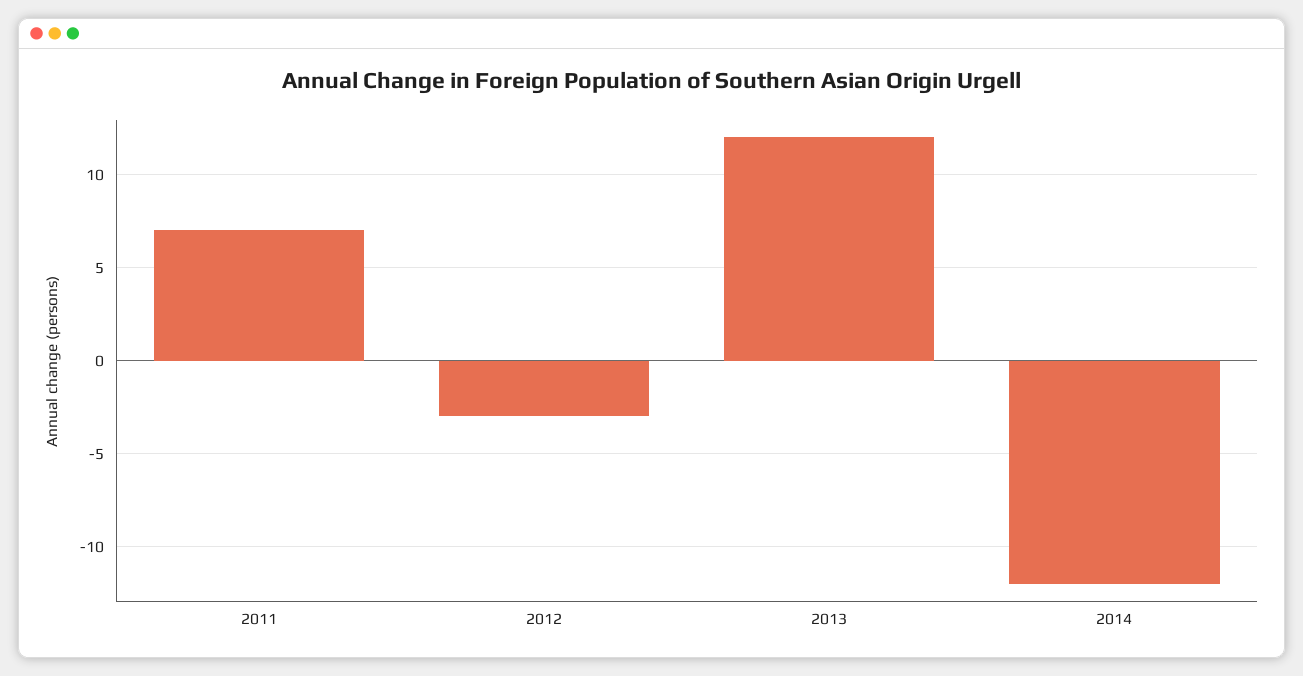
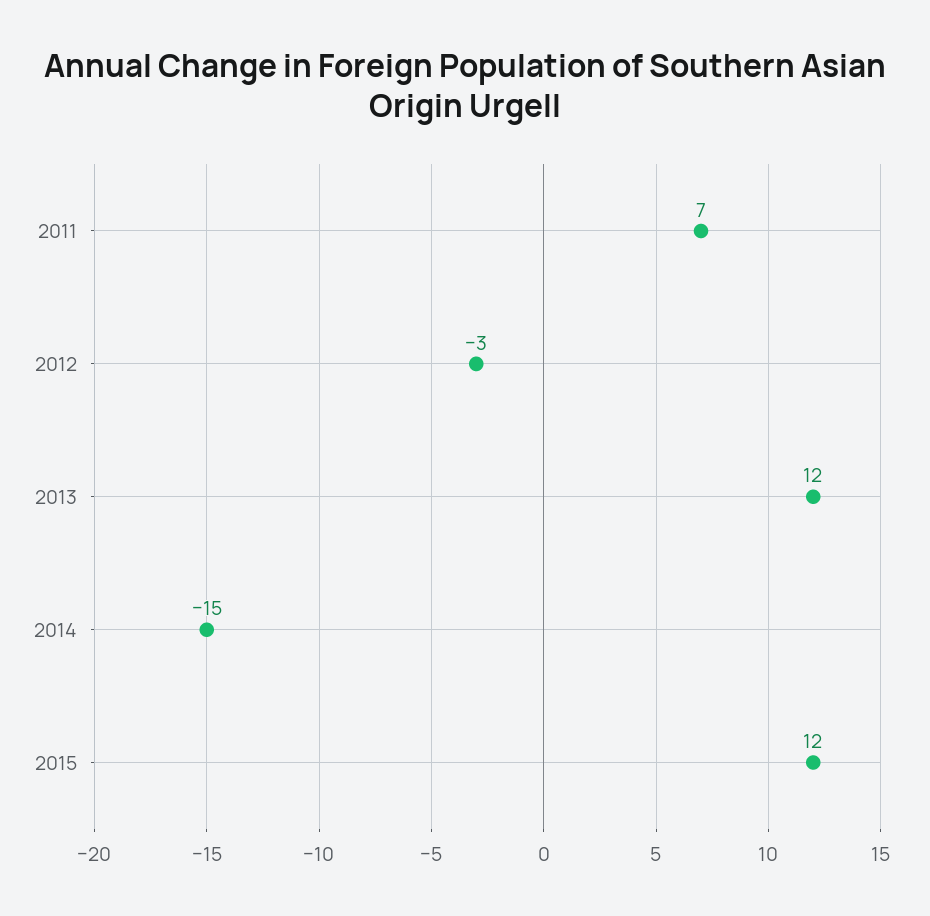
2014: -12 -> -15
2015: none -> 12

